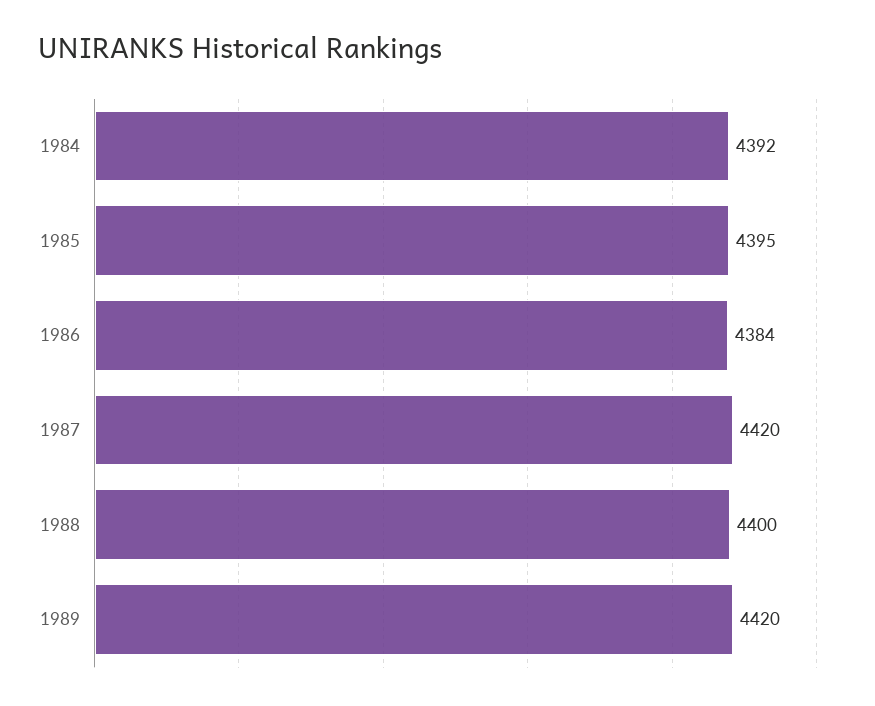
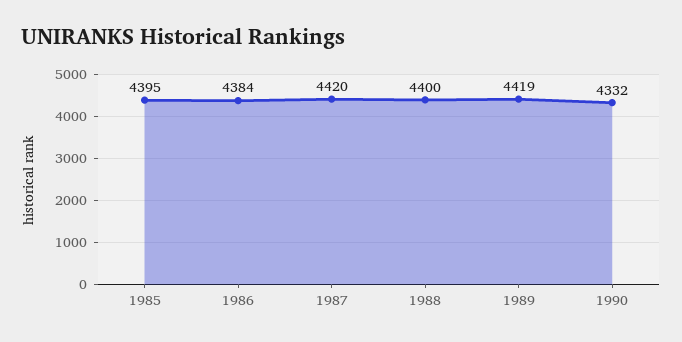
1984: 4392 -> none
1989: 4420 -> 4419
1990: none -> 4332

